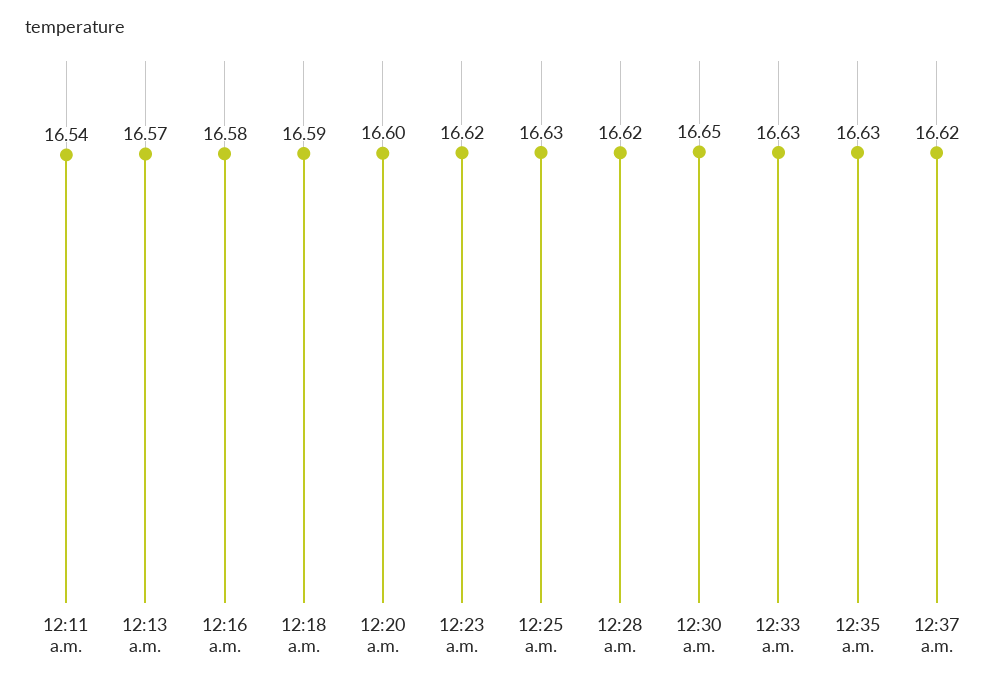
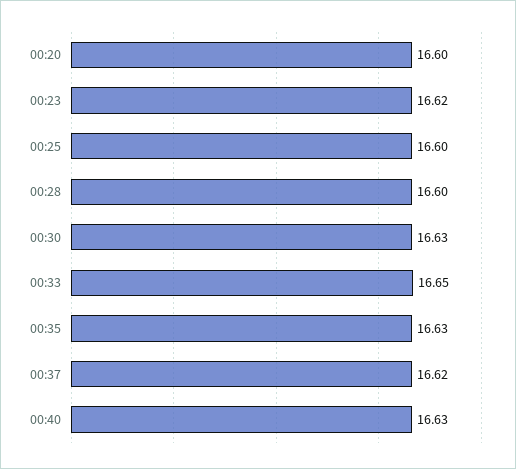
12:11 a.m.: 16.54 -> none
12:13 a.m.: 16.57 -> none
12:16 a.m.: 16.58 -> none
12:18 a.m.: 16.59 -> none
12:25 a.m.: 16.63 -> 16.6
12:28 a.m.: 16.62 -> 16.6
12:30 a.m.: 16.65 -> 16.63
12:33 a.m.: 16.63 -> 16.65
00:40: none -> 16.63

